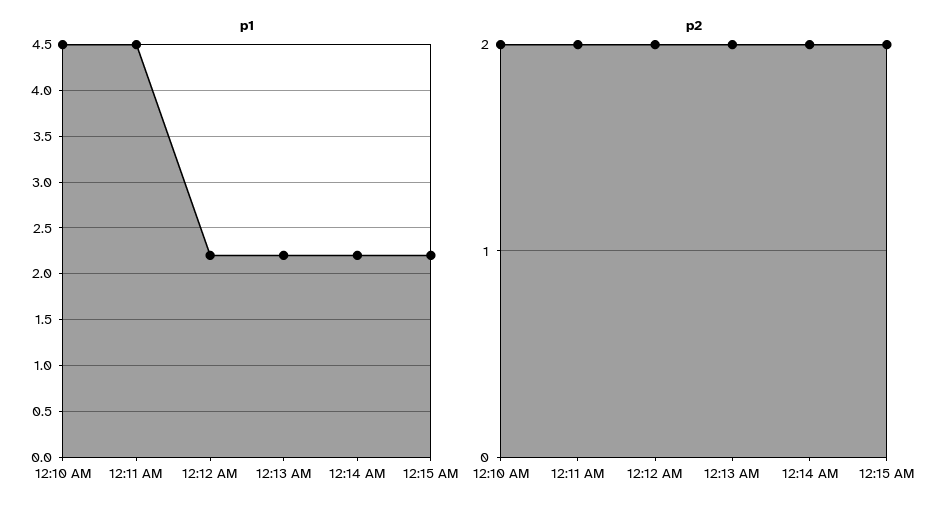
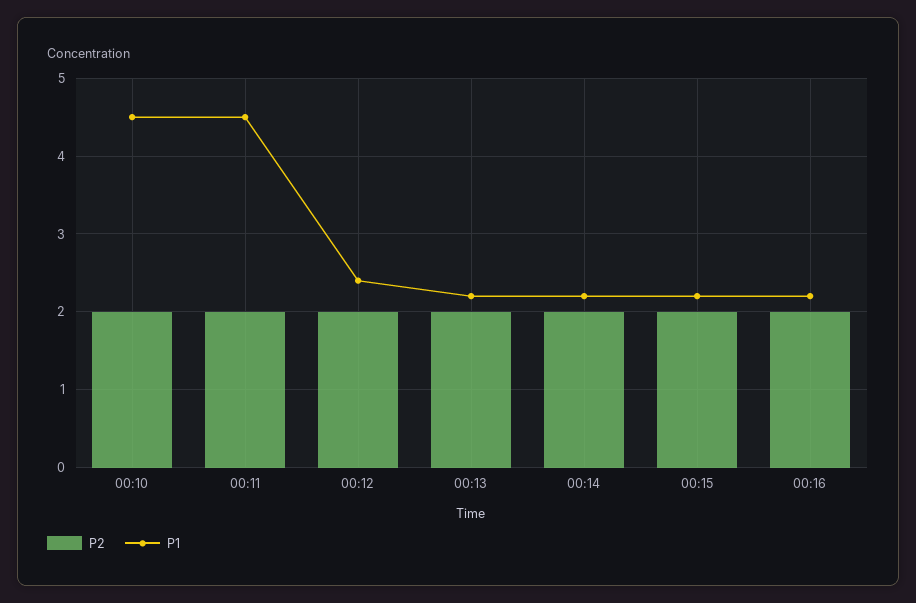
p1, 12:12 AM: 2.2 -> 2.4
p2, 00:16: none -> 2
p1, 00:16: none -> 2.2

